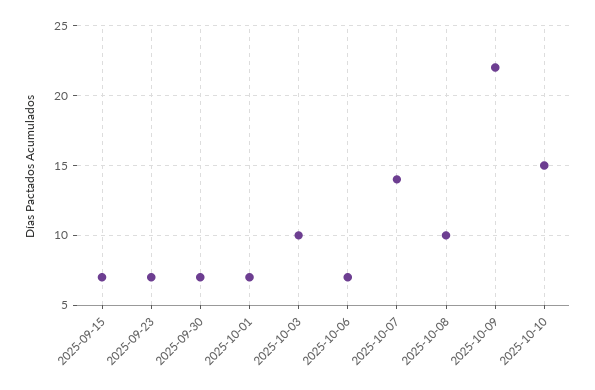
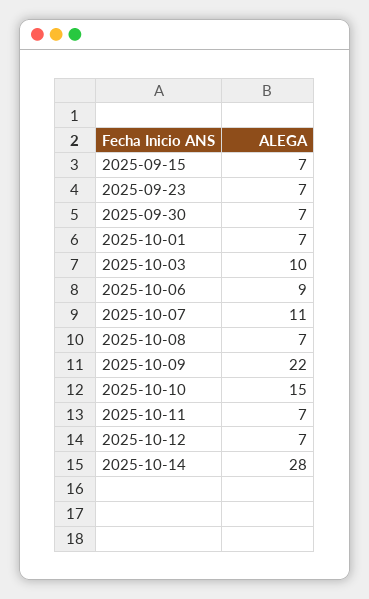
2025-10-06: 7 -> 9
2025-10-07: 14 -> 11
2025-10-08: 10 -> 7
2025-10-11: none -> 7
2025-10-12: none -> 7
2025-10-14: none -> 28

